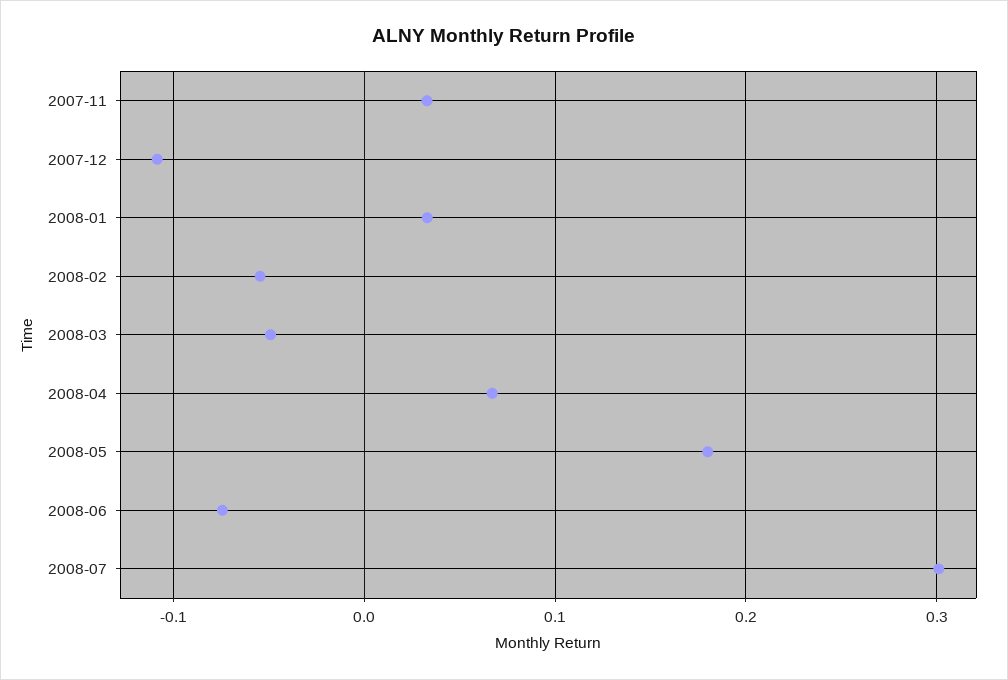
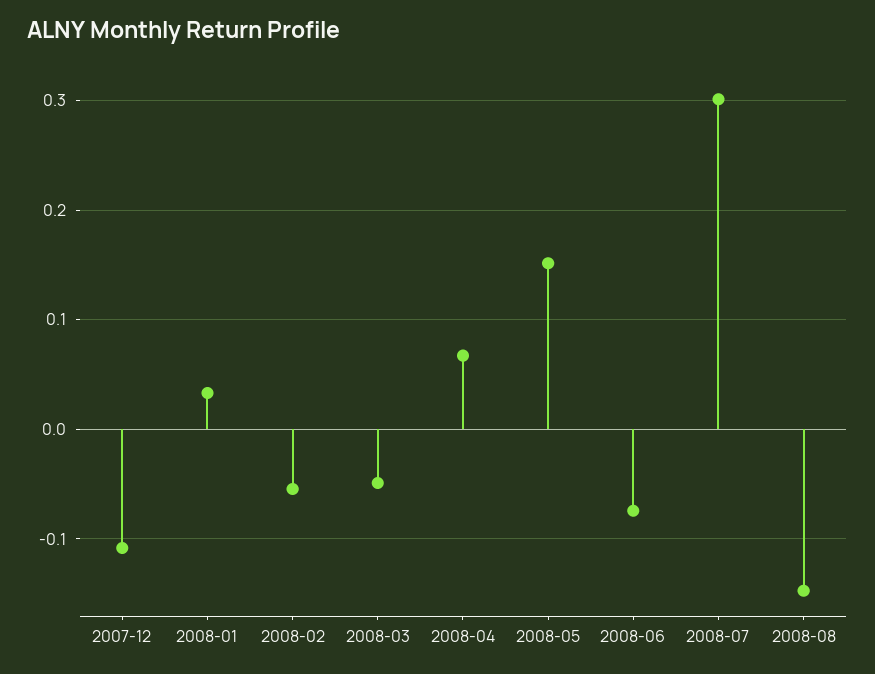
2007-11: 0.03 -> none
2008-05: 0.18 -> 0.15
2008-08: none -> -0.15

